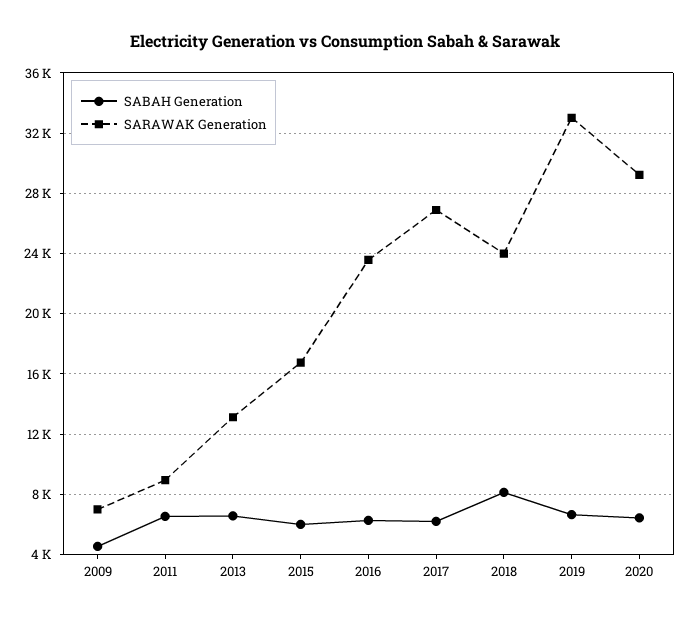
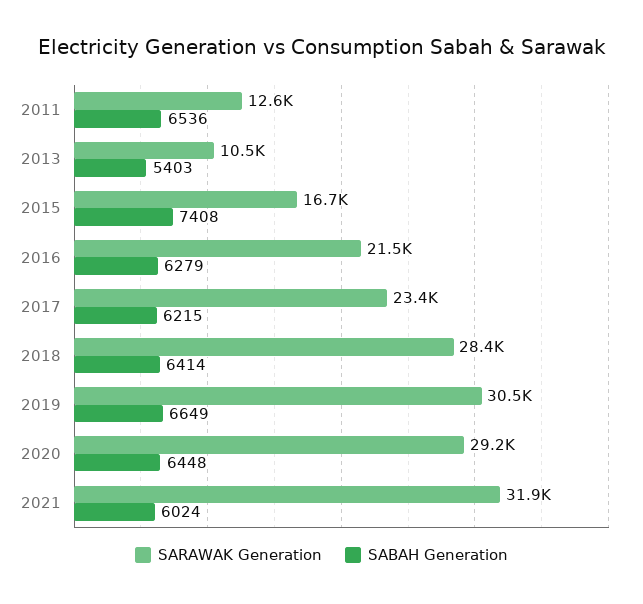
SABAH Generation, 2009: 4500 -> none
SARAWAK Generation, 2009: 7000 -> none
SARAWAK Generation, 2011: 9000 -> 12600
SABAH Generation, 2013: 6500 -> 5403
SARAWAK Generation, 2013: 13000 -> 10500
SABAH Generation, 2015: 6000 -> 7408
SARAWAK Generation, 2016: 23500 -> 21500
SARAWAK Generation, 2017: 27000 -> 23400
SABAH Generation, 2018: 8000 -> 6414
SARAWAK Generation, 2018: 24000 -> 28400
SARAWAK Generation, 2019: 33000 -> 30500
SARAWAK Generation, 2021: none -> 31900
SABAH Generation, 2021: none -> 6024

